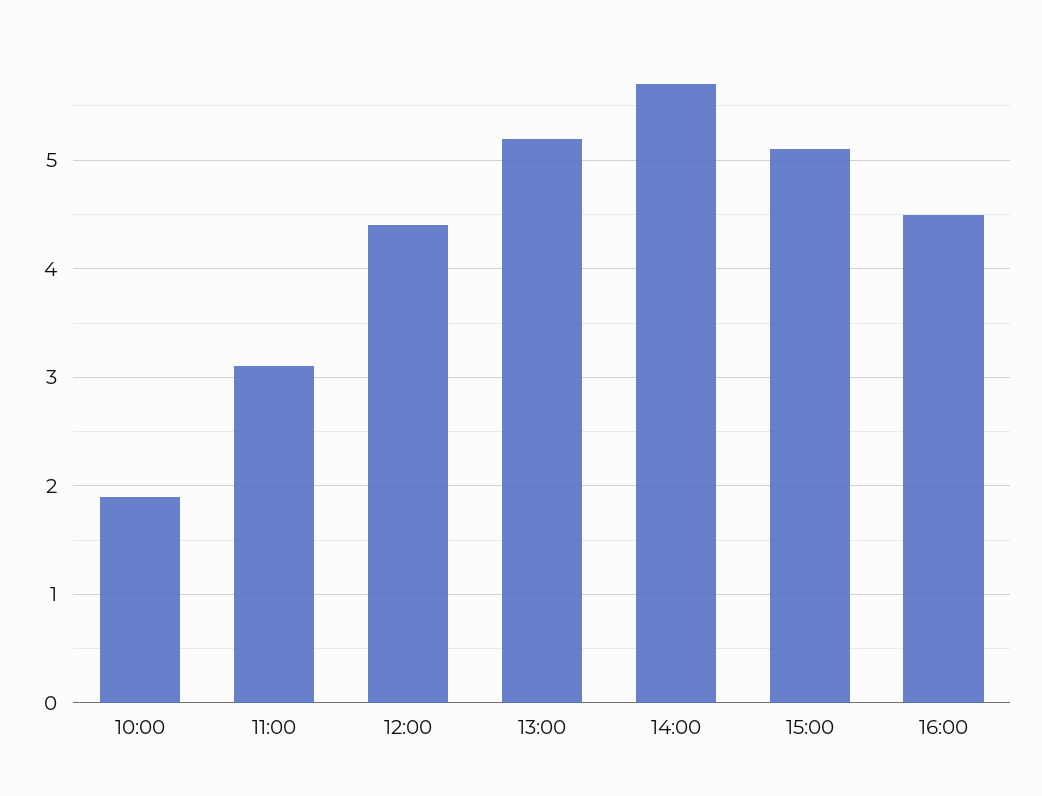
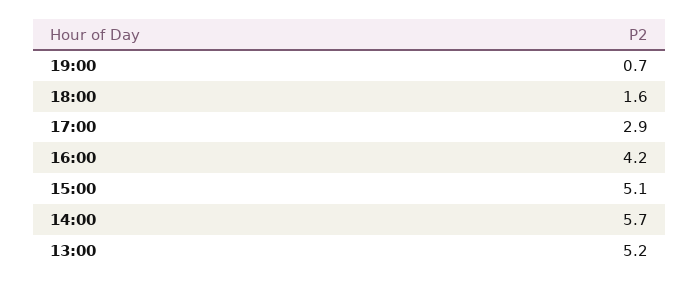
10:00: 1.9 -> none
11:00: 3.1 -> none
12:00: 4.4 -> none
16:00: 4.5 -> 4.2
19:00: none -> 0.7
18:00: none -> 1.6
17:00: none -> 2.9

